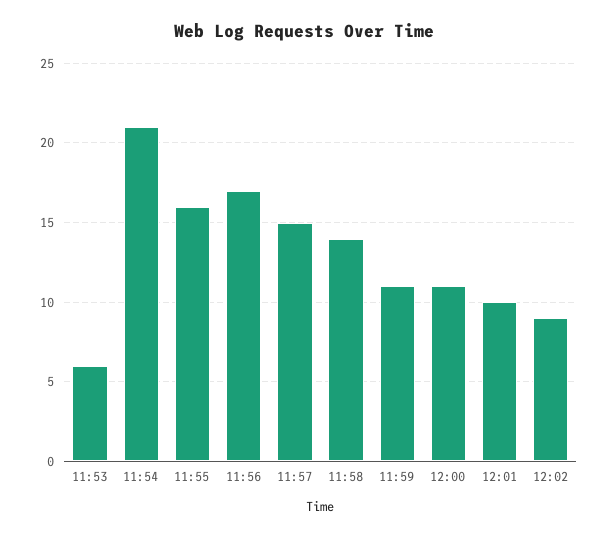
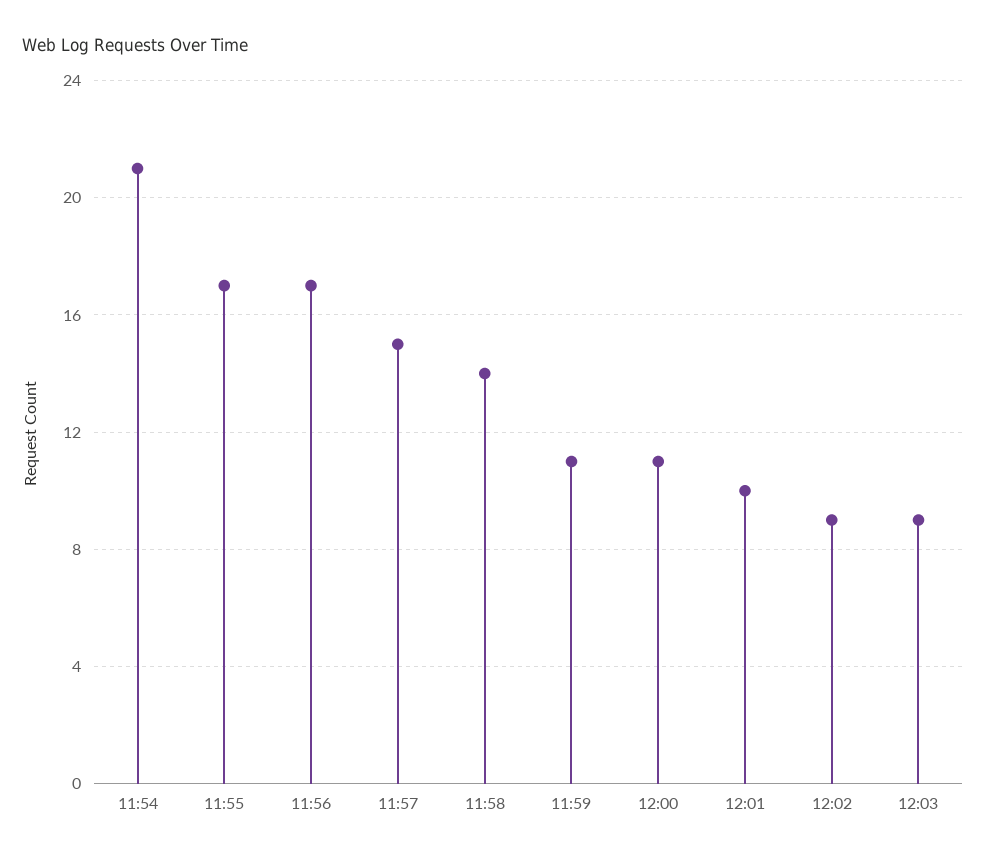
11:53: 6 -> none
11:55: 16 -> 17
12:03: none -> 9

